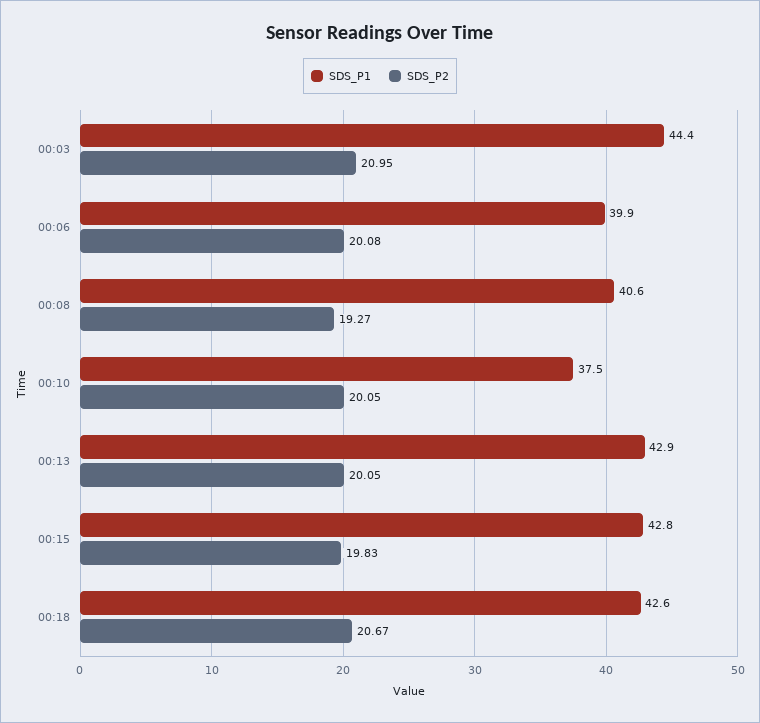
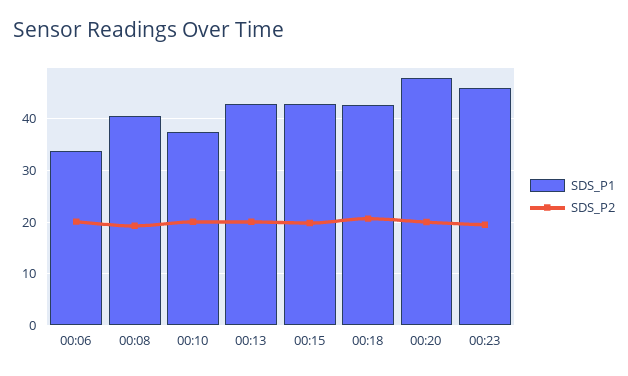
SDS_P1, 00:03: 44.4 -> none
SDS_P2, 00:03: 20.95 -> none
SDS_P1, 00:06: 39.9 -> 34
SDS_P1, 00:20: none -> 48
SDS_P2, 00:20: none -> 20
SDS_P1, 00:23: none -> 46
SDS_P2, 00:23: none -> 20

